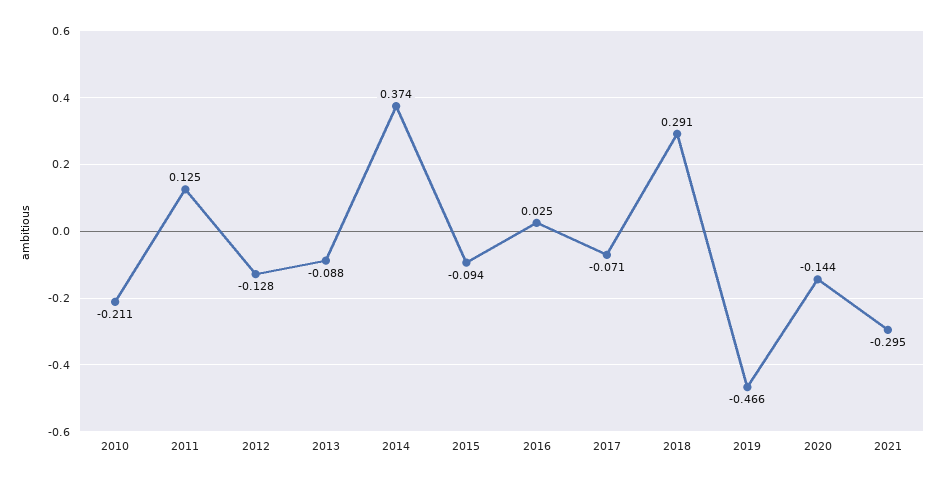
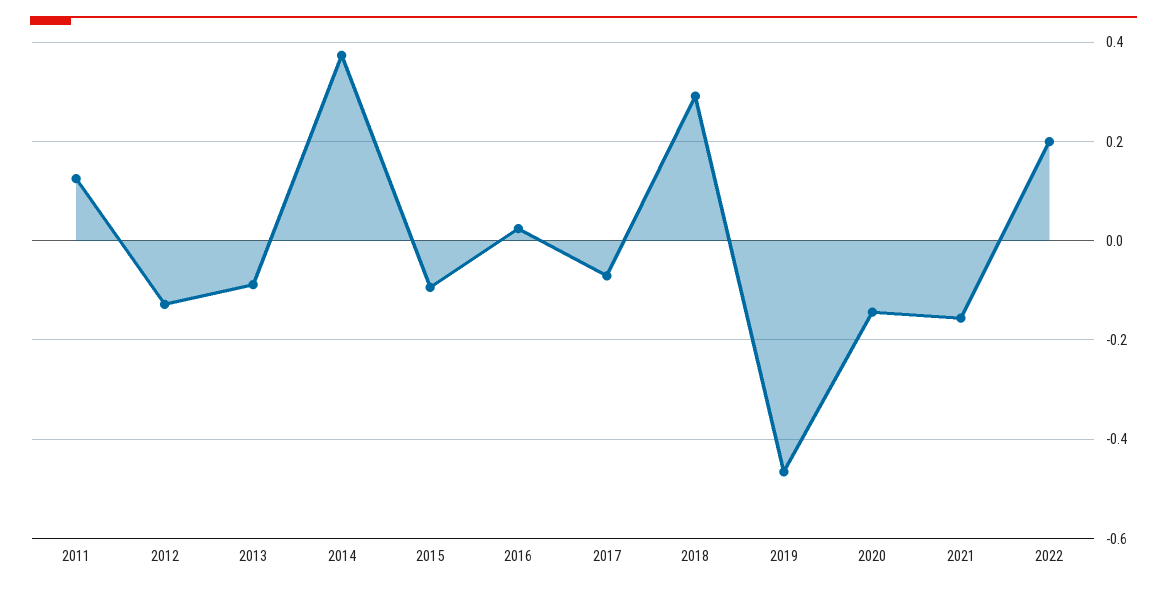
2010: -0.211 -> none
2021: -0.295 -> -0.16
2022: none -> 0.2

